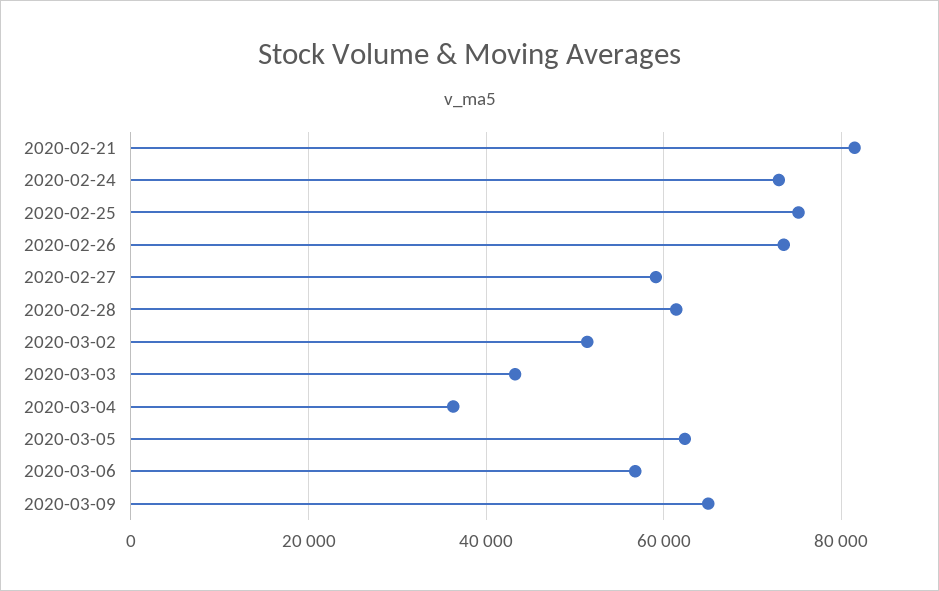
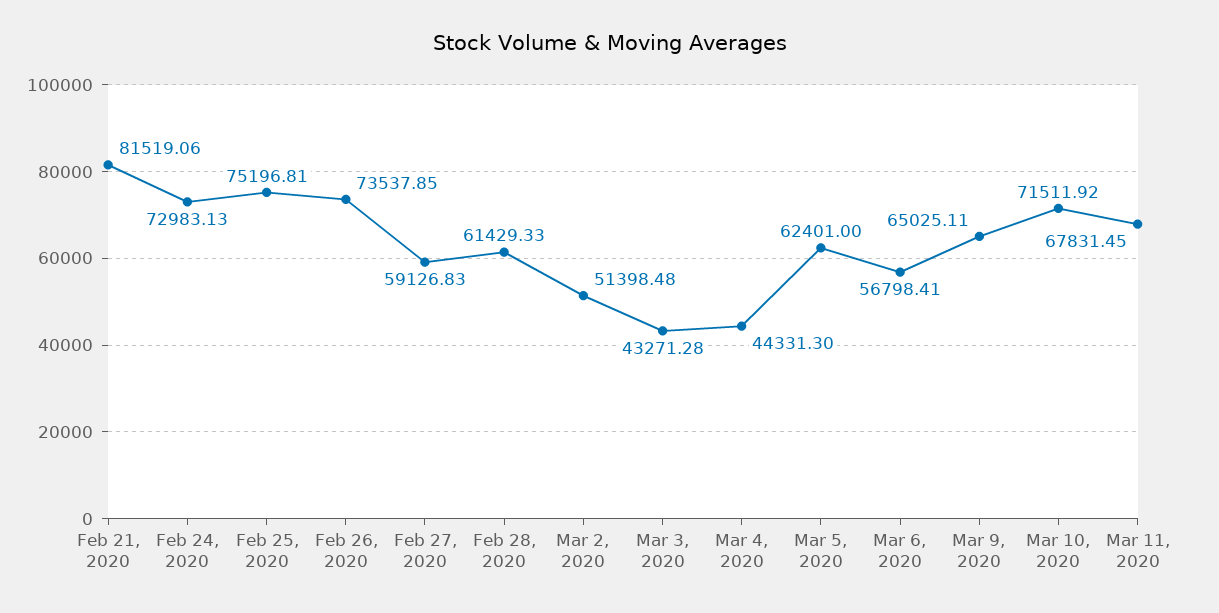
2020-03-04: 36000 -> 44331.3
Mar 10, 2020: none -> 71511.92
Mar 11, 2020: none -> 67831.45

